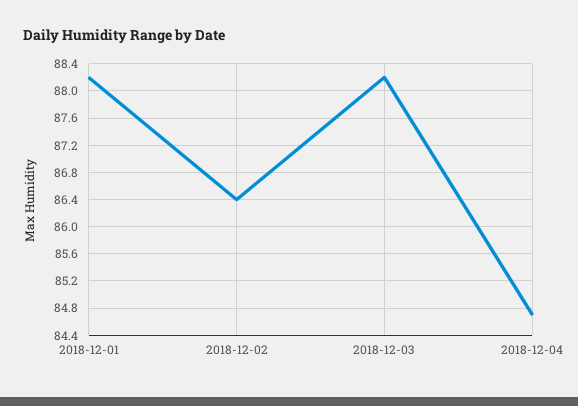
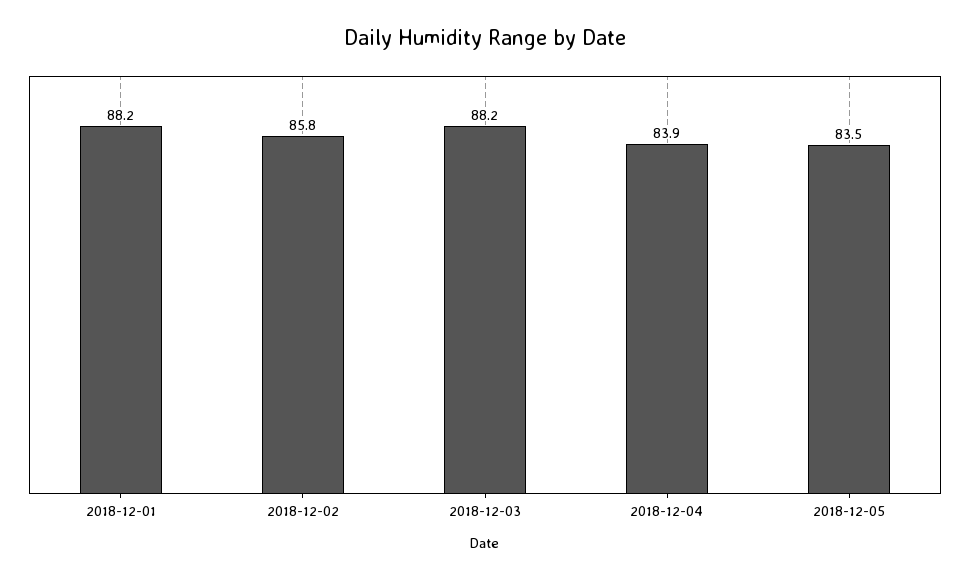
2018-12-02: 86.4 -> 85.8
2018-12-04: 84.7 -> 83.9
2018-12-05: none -> 83.5

